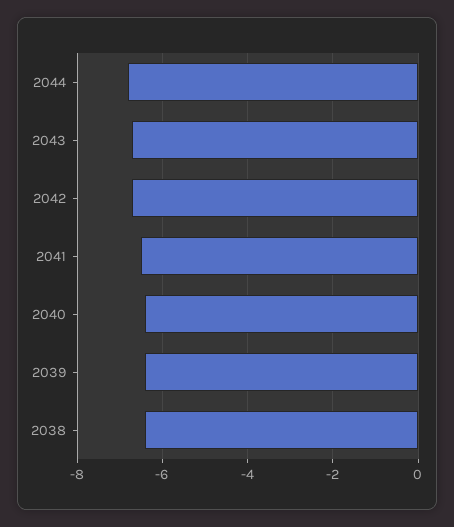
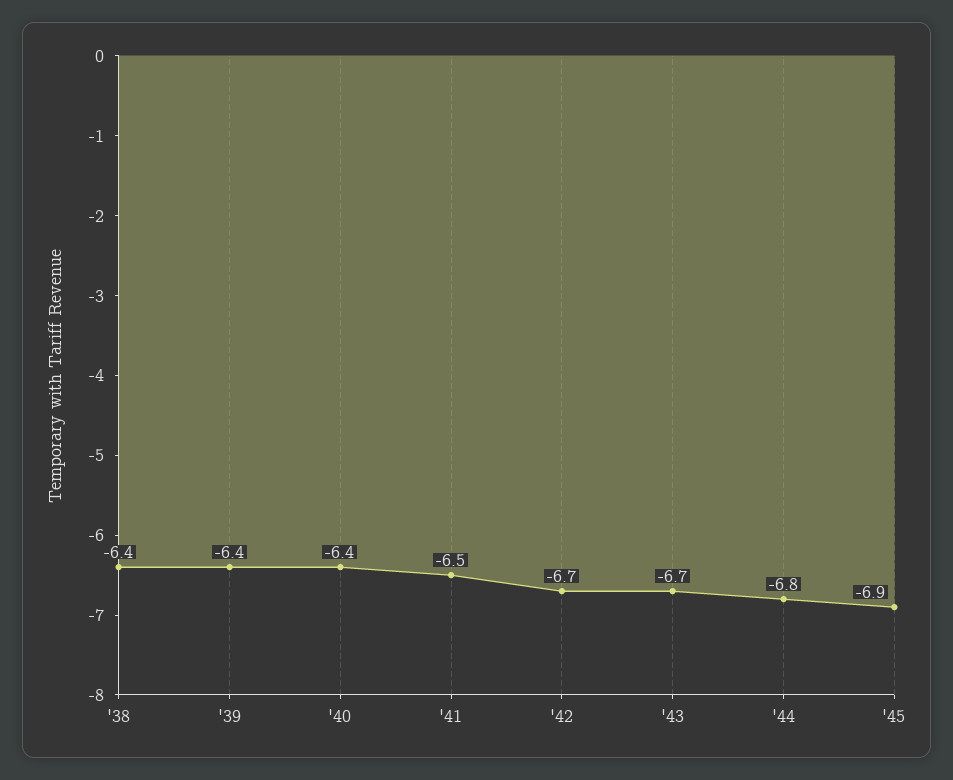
'45: none -> -6.9

